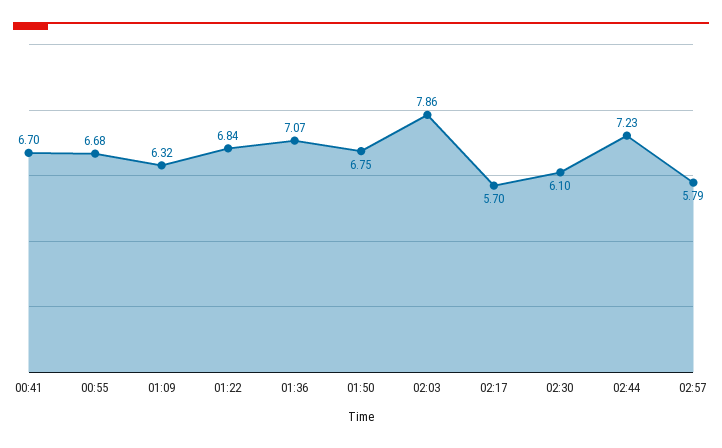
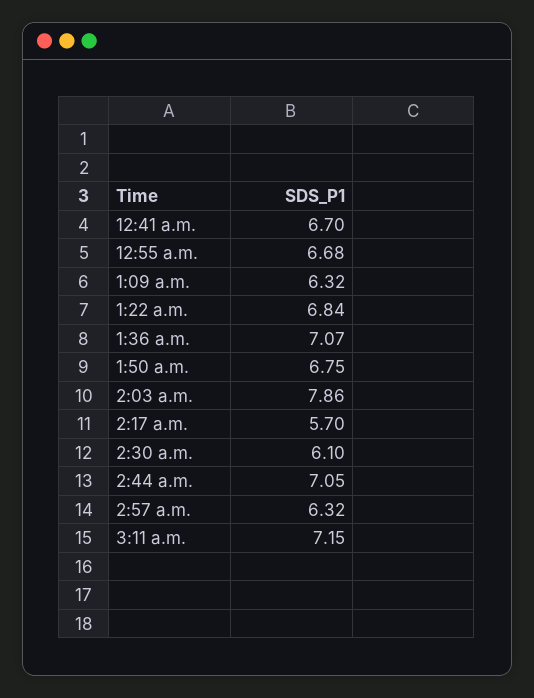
02:44: 7.23 -> 7.05
02:57: 5.79 -> 6.32
3:11 a.m.: none -> 7.15

